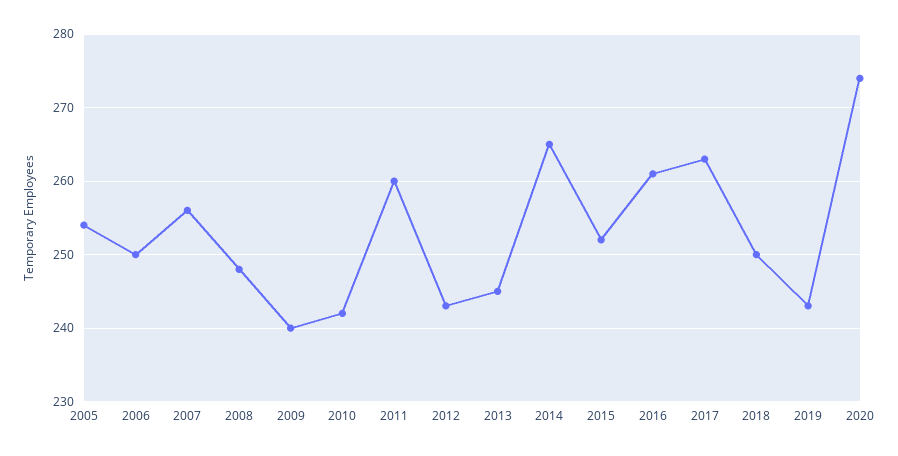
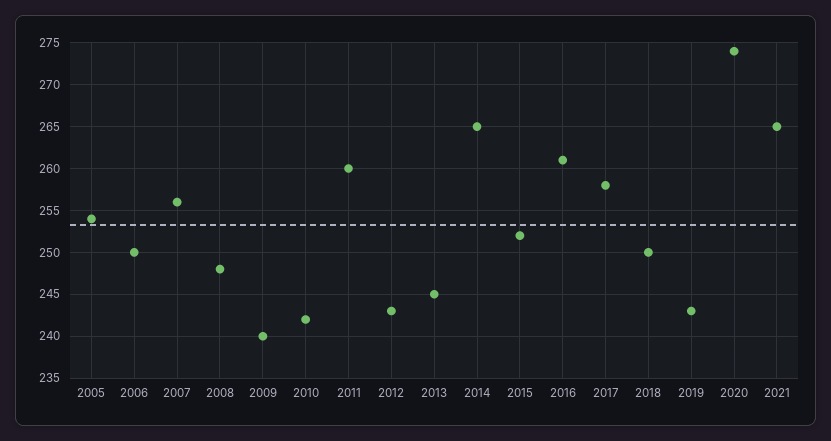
2017: 263 -> 258
2021: none -> 265

